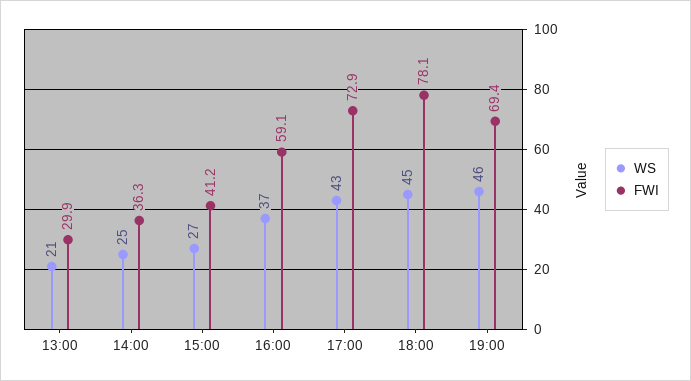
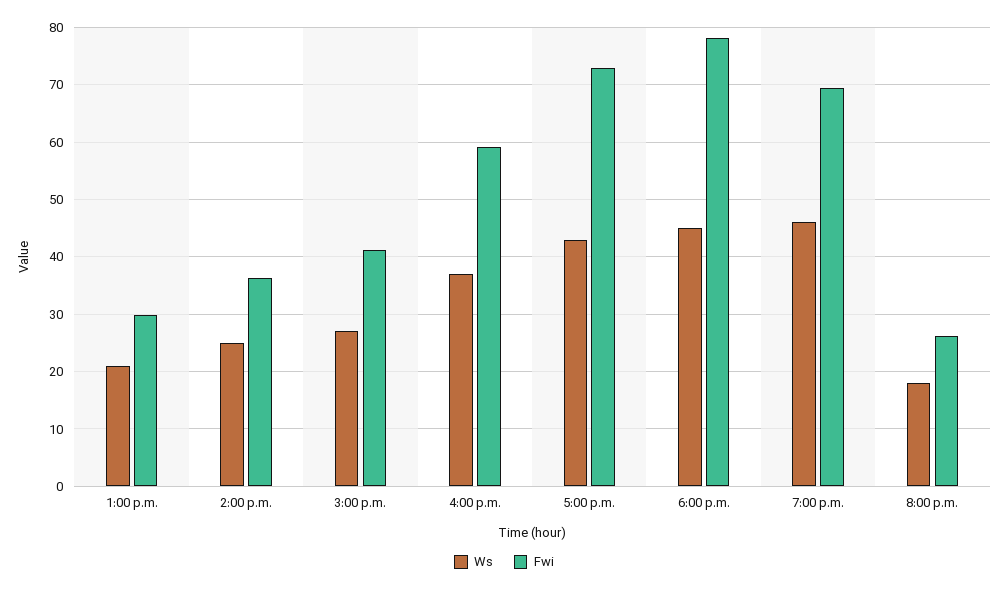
WS, 8:00 p.m.: none -> 18
FWI, 8:00 p.m.: none -> 26

